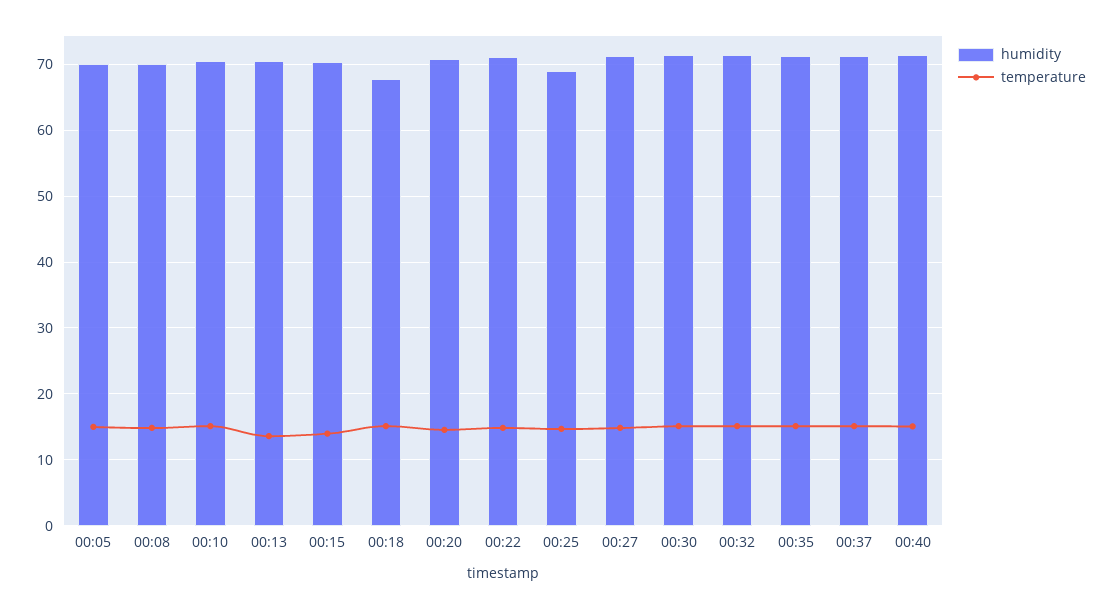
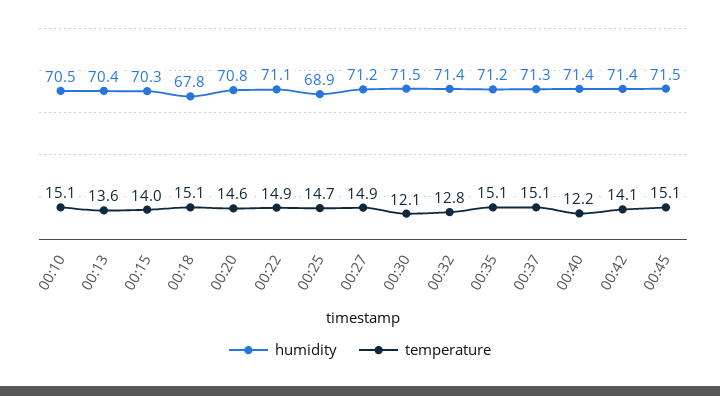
humidity, 00:05: 70 -> none
temperature, 00:05: 15 -> none
humidity, 00:08: 70 -> none
temperature, 00:08: 15 -> none
temperature, 00:30: 15 -> 12.1
temperature, 00:32: 15 -> 12.8
temperature, 00:40: 15 -> 12.2
humidity, 00:42: none -> 71.4
temperature, 00:42: none -> 14.1
humidity, 00:45: none -> 71.5
temperature, 00:45: none -> 15.1

